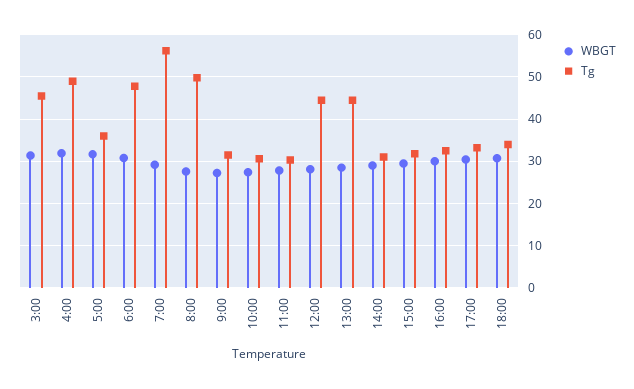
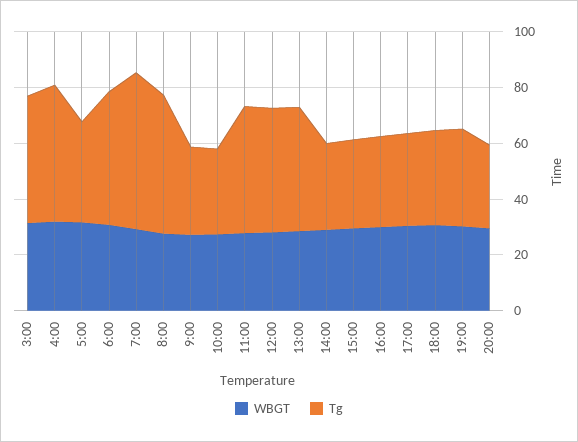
Tg, 11:00: 30 -> 45
WBGT, 19:00: none -> 30
Tg, 19:00: none -> 35
WBGT, 20:00: none -> 30
Tg, 20:00: none -> 30

